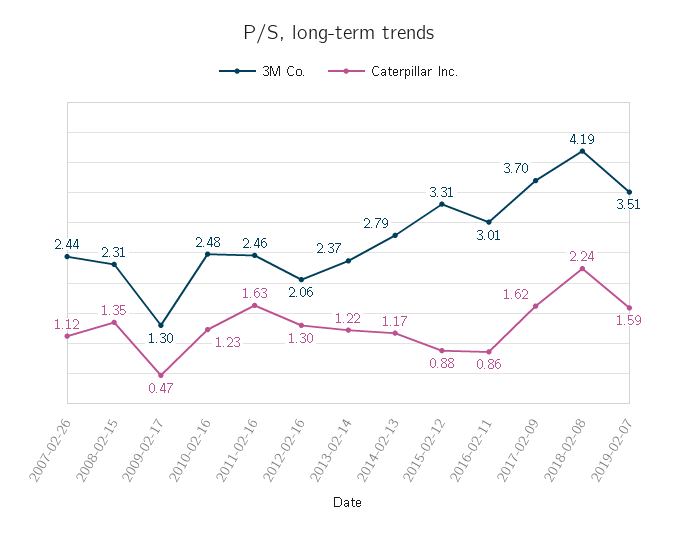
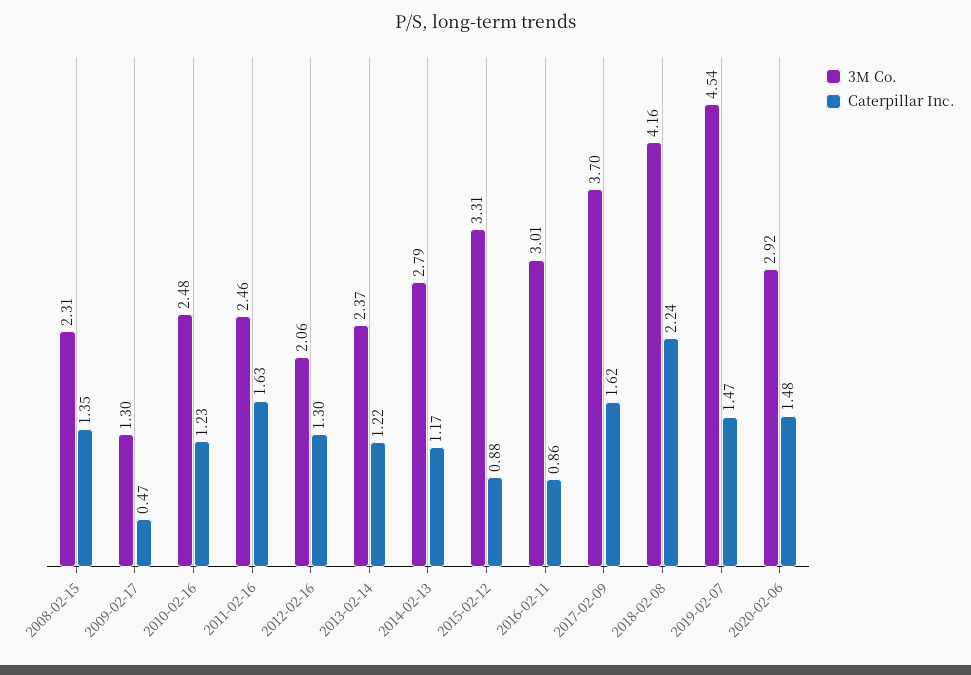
3M Co., 2007-02-26: 2.44 -> none
Caterpillar Inc., 2007-02-26: 1.12 -> none
3M Co., 2018-02-08: 4.19 -> 4.16
3M Co., 2019-02-07: 3.51 -> 4.54
Caterpillar Inc., 2019-02-07: 1.59 -> 1.47
3M Co., 2020-02-06: none -> 2.92
Caterpillar Inc., 2020-02-06: none -> 1.48

